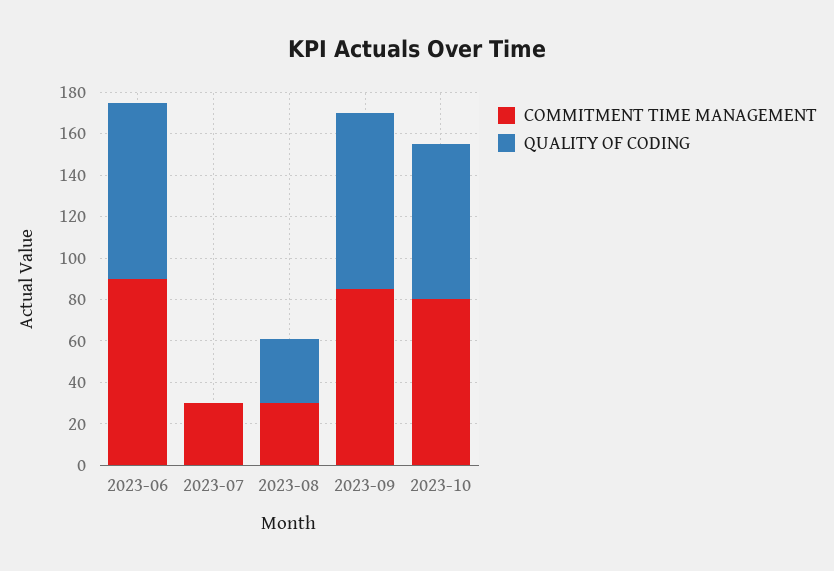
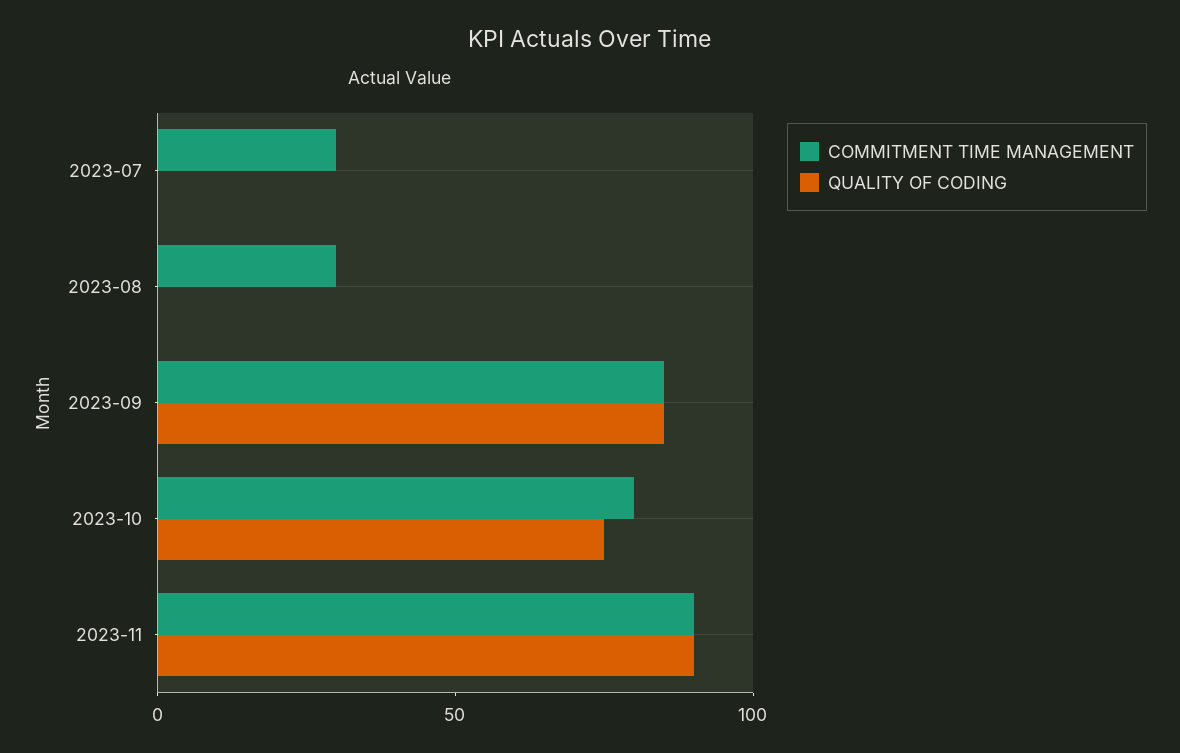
COMMITMENT TIME MANAGEMENT, 2023-06: 90 -> none
QUALITY OF CODING, 2023-06: 85 -> none
QUALITY OF CODING, 2023-08: 30 -> 0
COMMITMENT TIME MANAGEMENT, 2023-11: none -> 90
QUALITY OF CODING, 2023-11: none -> 90

